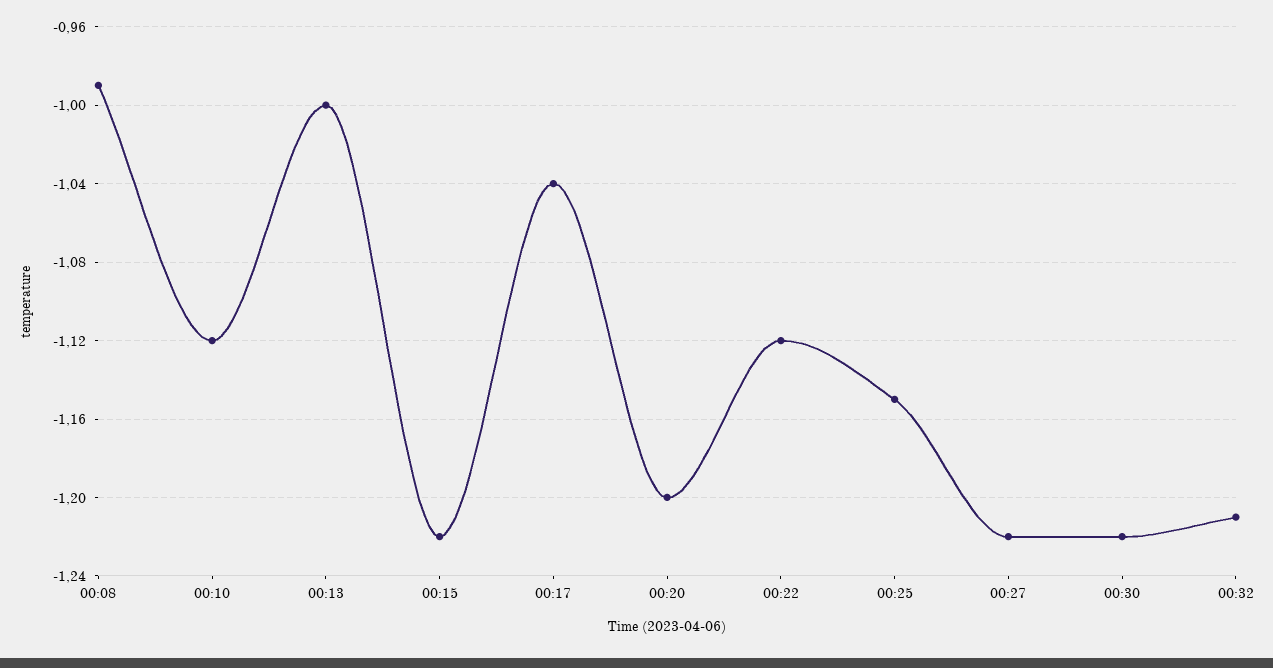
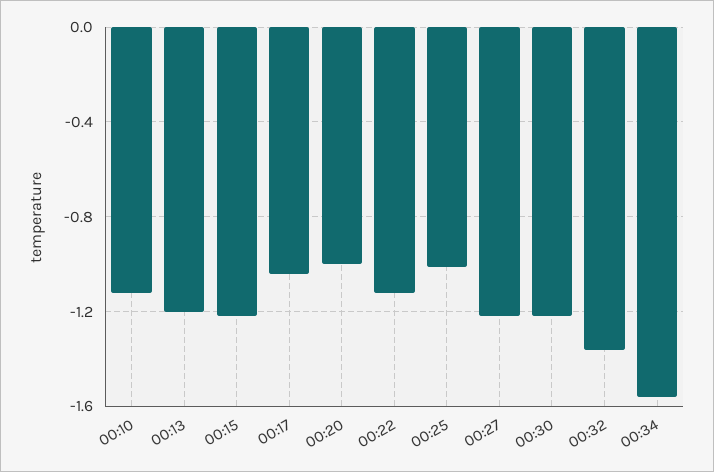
00:08: -0.99 -> none
00:13: -1 -> -1.2
00:20: -1.2 -> -1
00:25: -1.15 -> -1
00:32: -1.21 -> -1.35
00:34: none -> -1.55

